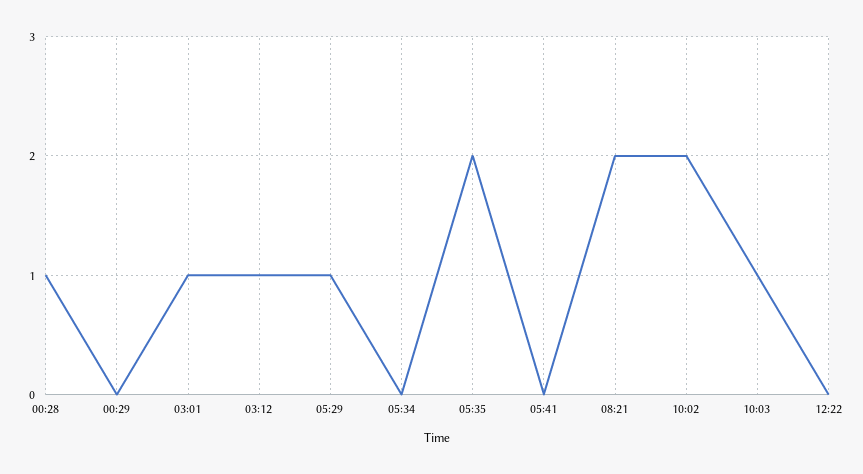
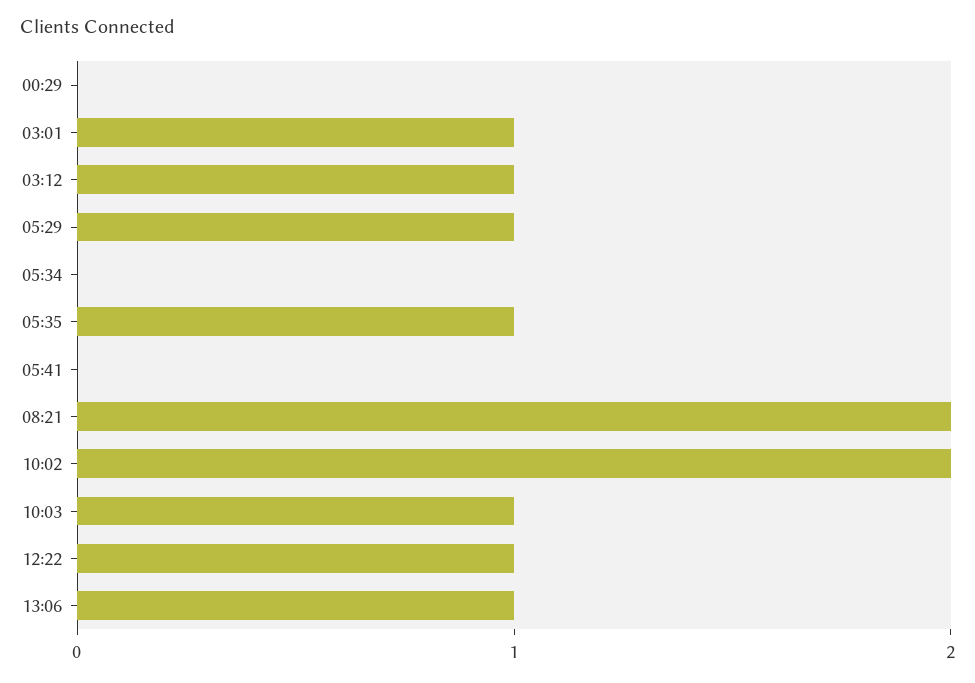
00:28: 1 -> none
05:35: 2 -> 1
12:22: 0 -> 1
13:06: none -> 1

